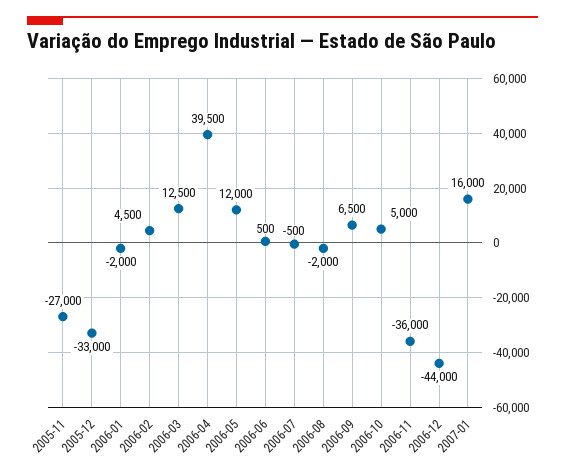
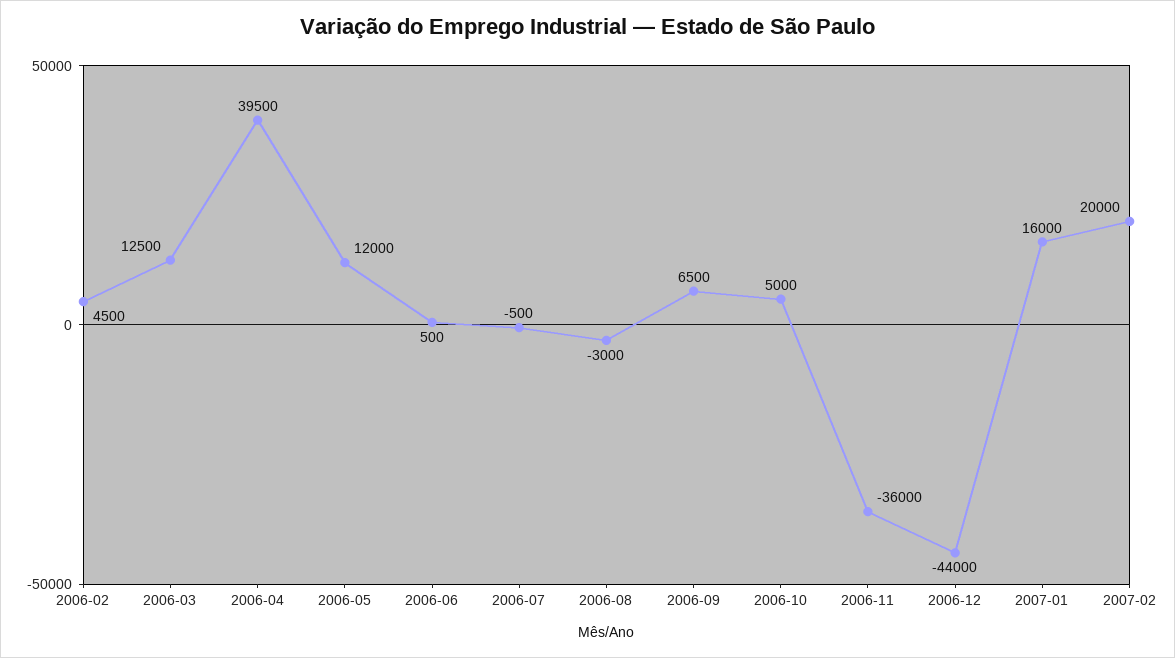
2005-11: -27000 -> none
2005-12: -33000 -> none
2006-01: -2000 -> none
2006-08: -2000 -> -3000
2007-02: none -> 20000

